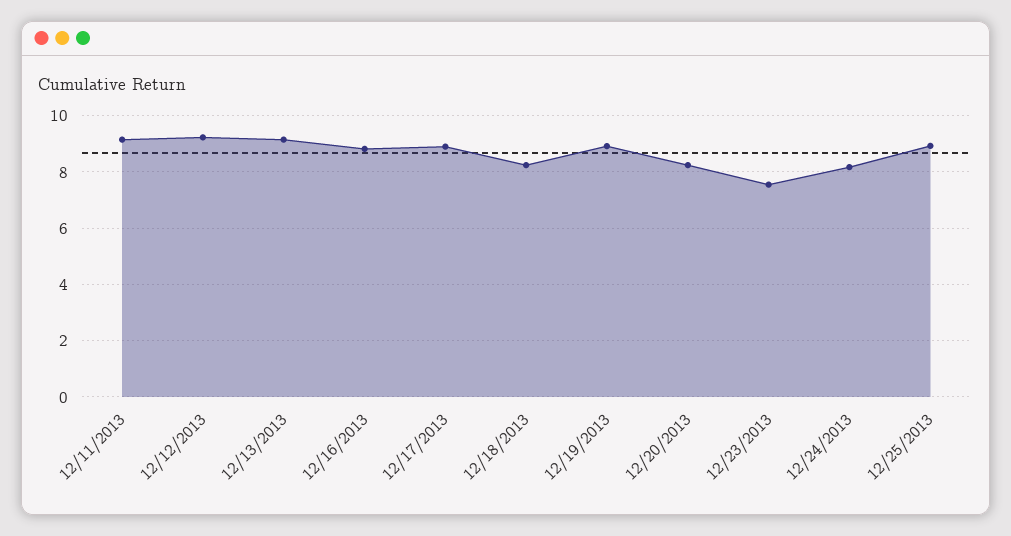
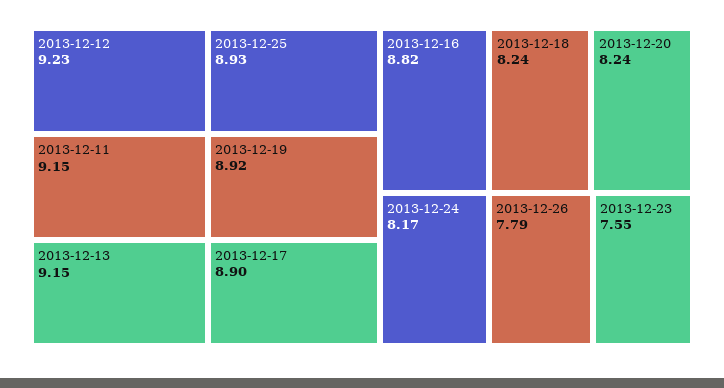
2013-12-26: none -> 7.79

